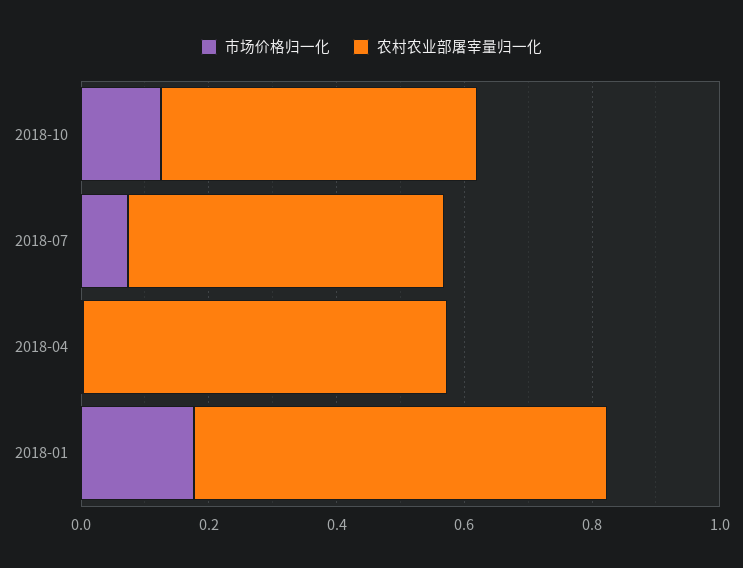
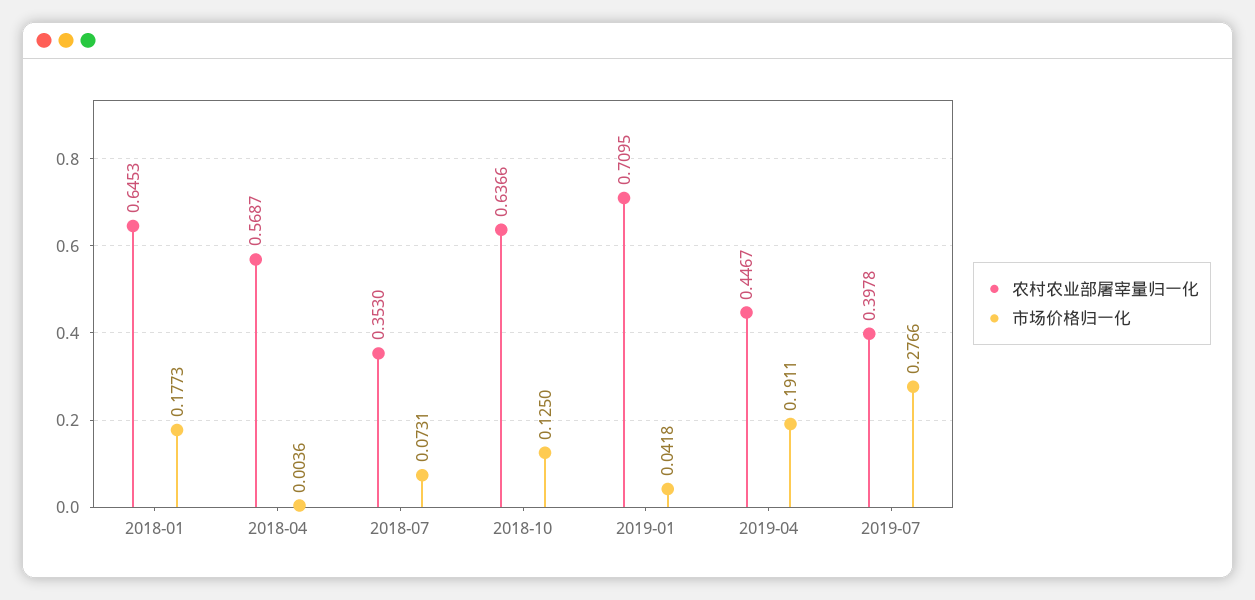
农村农业部屠宰量归一化, 2018-10: 0.5 -> 0.6366
农村农业部屠宰量归一化, 2018-07: 0.5 -> 0.353
农村农业部屠宰量归一化, 2019-01: none -> 0.7095
市场价格归一化, 2019-01: none -> 0.0418
农村农业部屠宰量归一化, 2019-04: none -> 0.4467
市场价格归一化, 2019-04: none -> 0.1911
农村农业部屠宰量归一化, 2019-07: none -> 0.3978
市场价格归一化, 2019-07: none -> 0.2766

